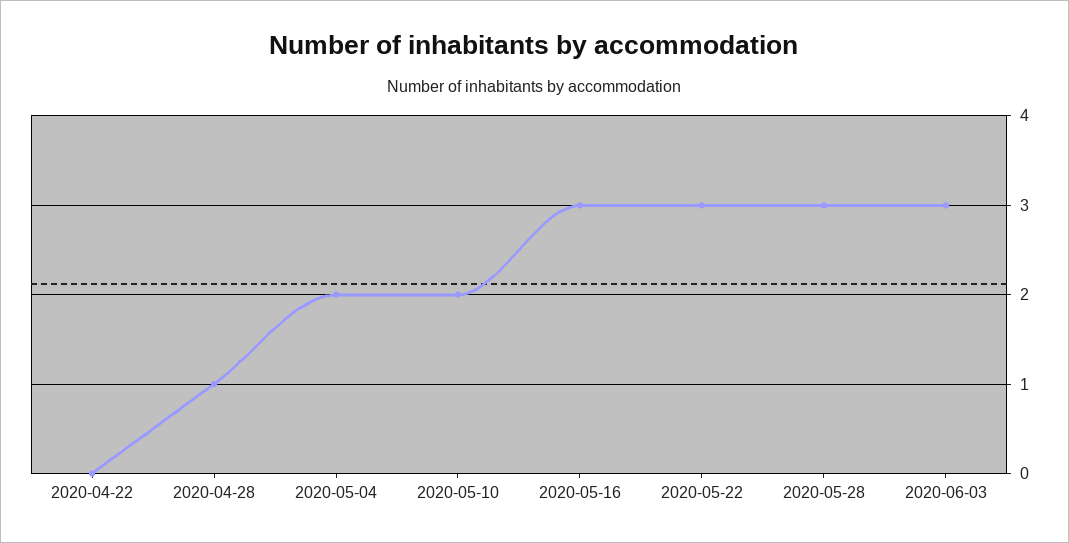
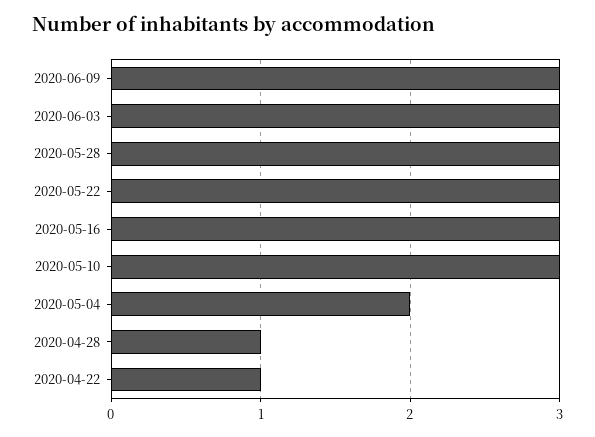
2020-04-22: 0 -> 1
2020-05-10: 2 -> 3
2020-06-09: none -> 3

